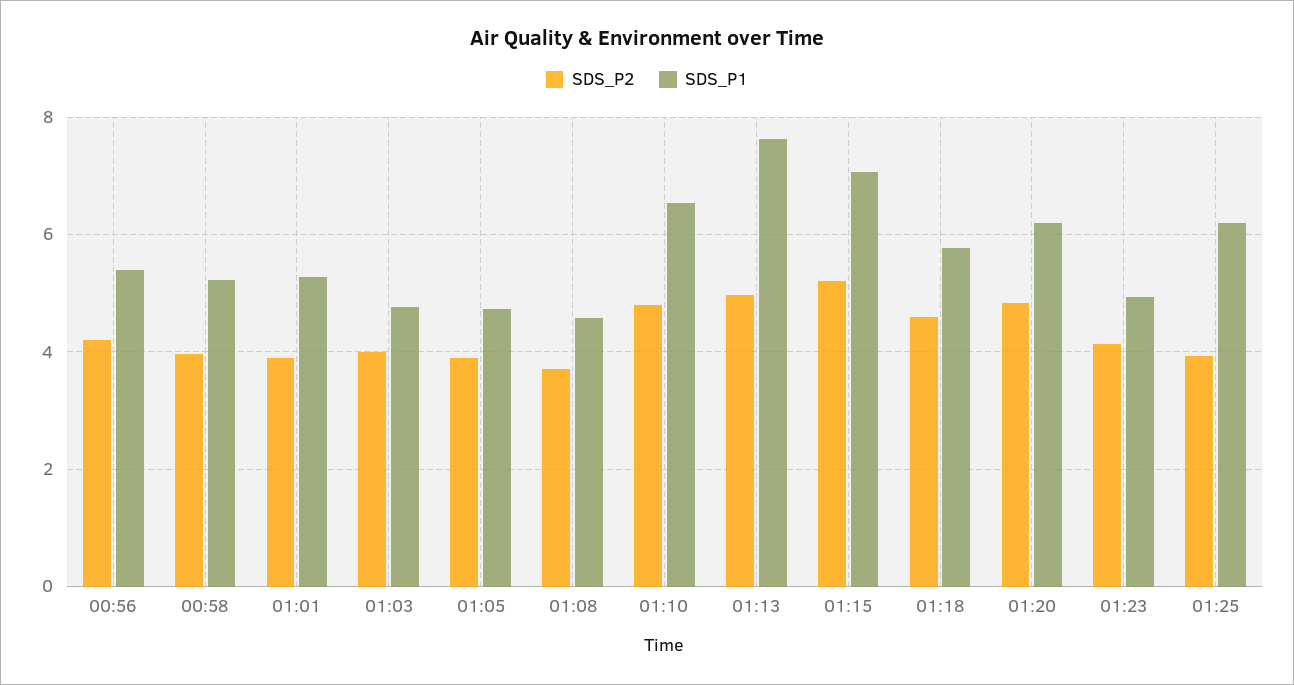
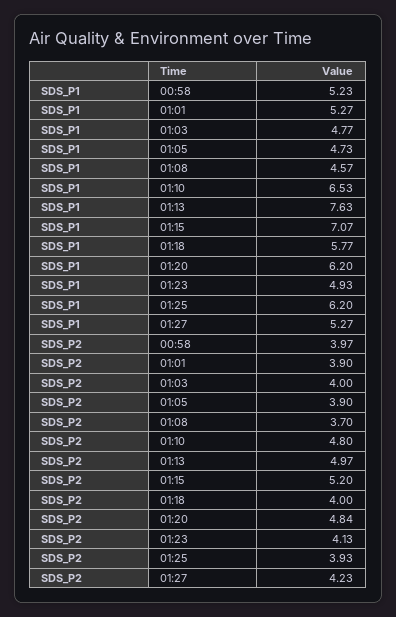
SDS_P2, 00:56: 4.2 -> none
SDS_P1, 00:56: 5.4 -> none
SDS_P2, 01:18: 4.6 -> 4
SDS_P1, 01:27: none -> 5.27
SDS_P2, 01:27: none -> 4.23

